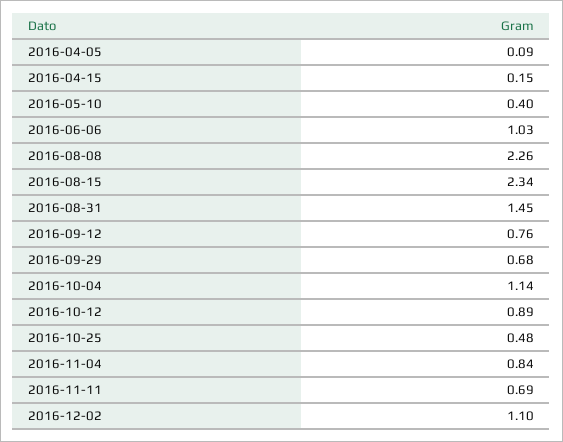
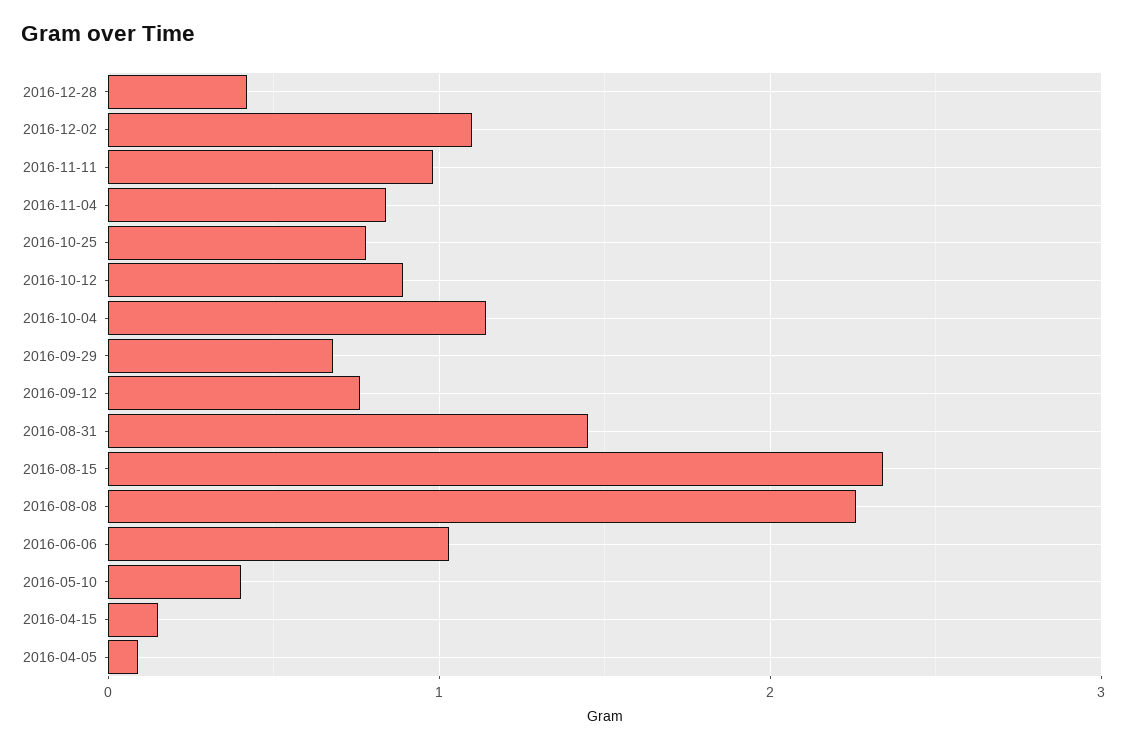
2016-10-25: 0.48 -> 0.8
2016-11-11: 0.69 -> 1
2016-12-28: none -> 0.4

